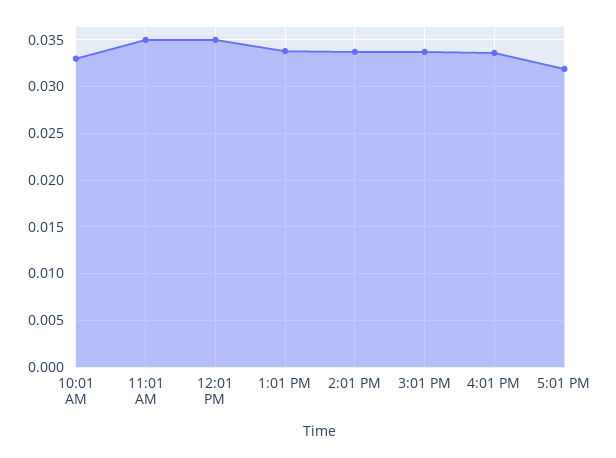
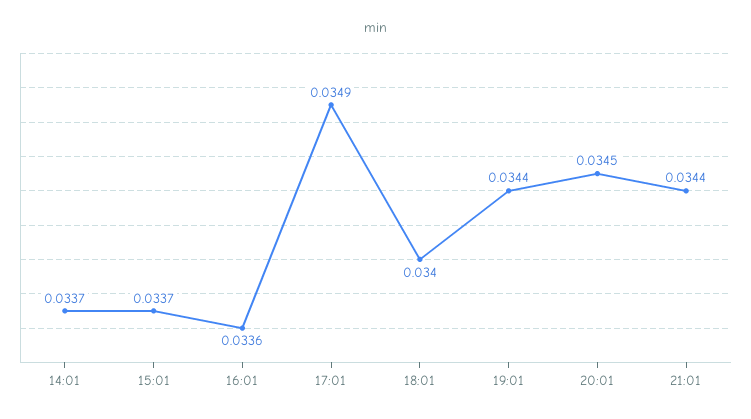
10:01 AM: 0.033 -> none
11:01 AM: 0.035 -> none
12:01 PM: 0.035 -> none
1:01 PM: 0.034 -> none
5:01 PM: 0.032 -> 0.0349
18:01: none -> 0.034
19:01: none -> 0.0344
20:01: none -> 0.0345
21:01: none -> 0.0344

